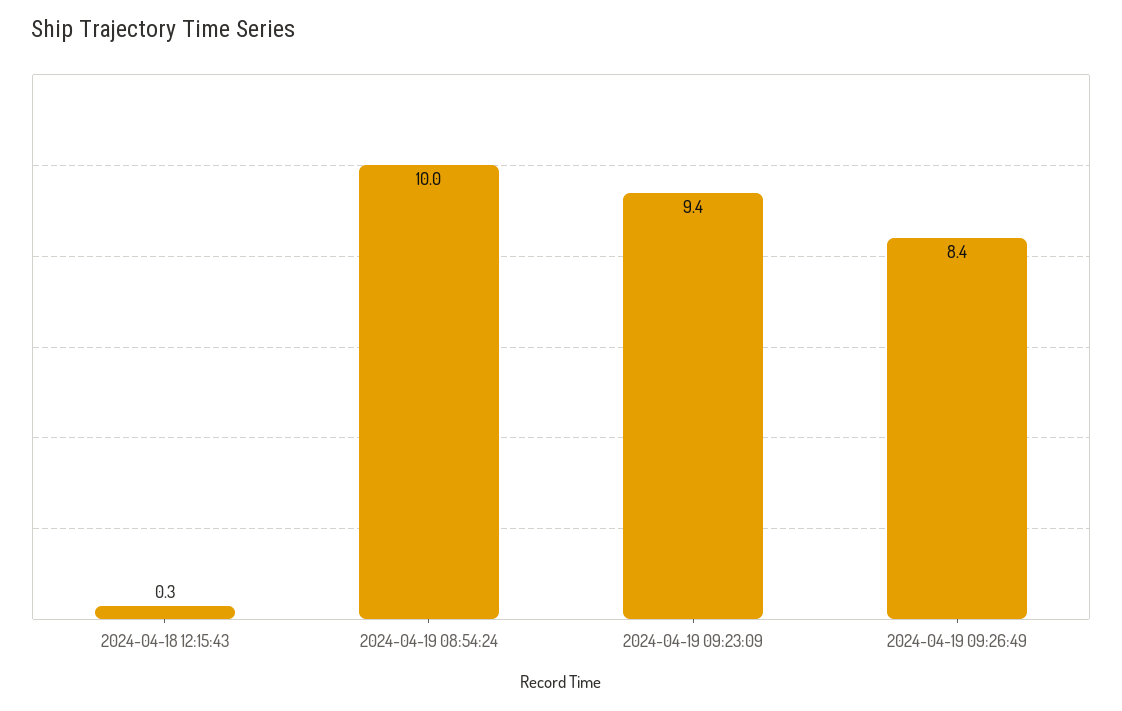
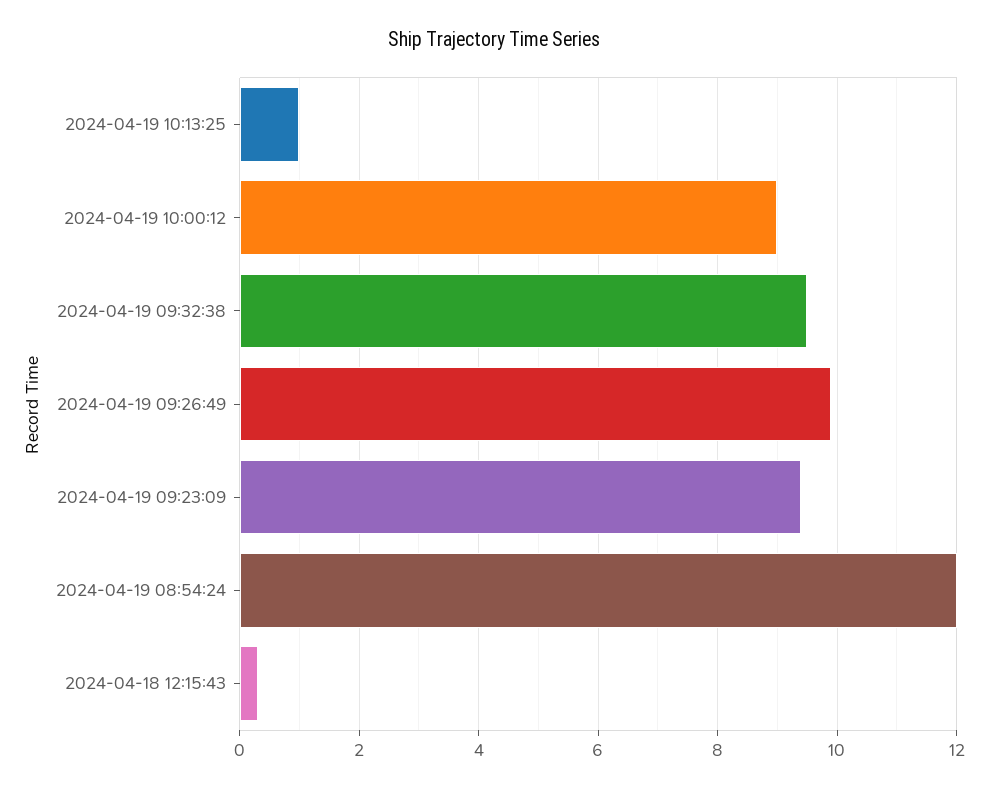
2024-04-19 08:54:24: 10 -> 12
2024-04-19 09:26:49: 8.4 -> 10
2024-04-19 10:13:25: none -> 1
2024-04-19 10:00:12: none -> 9
2024-04-19 09:32:38: none -> 9.5

